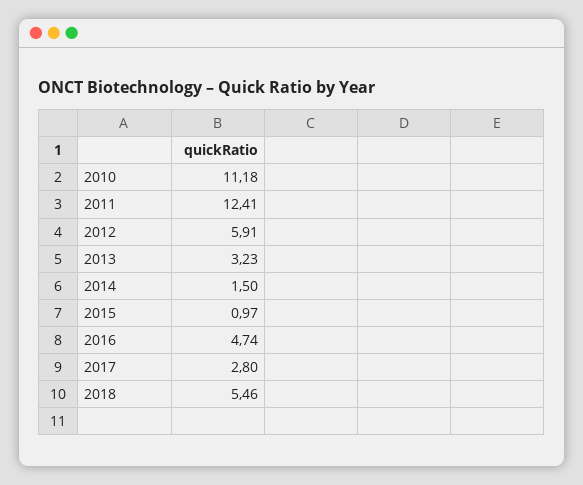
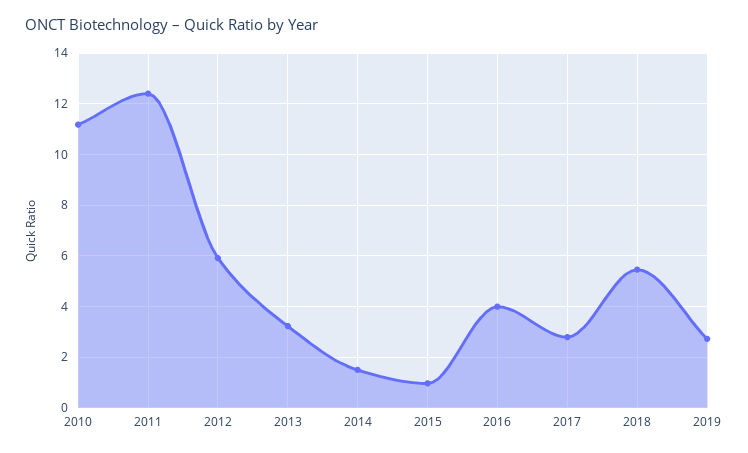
2016: 4.74 -> 4
2019: none -> 2.75

